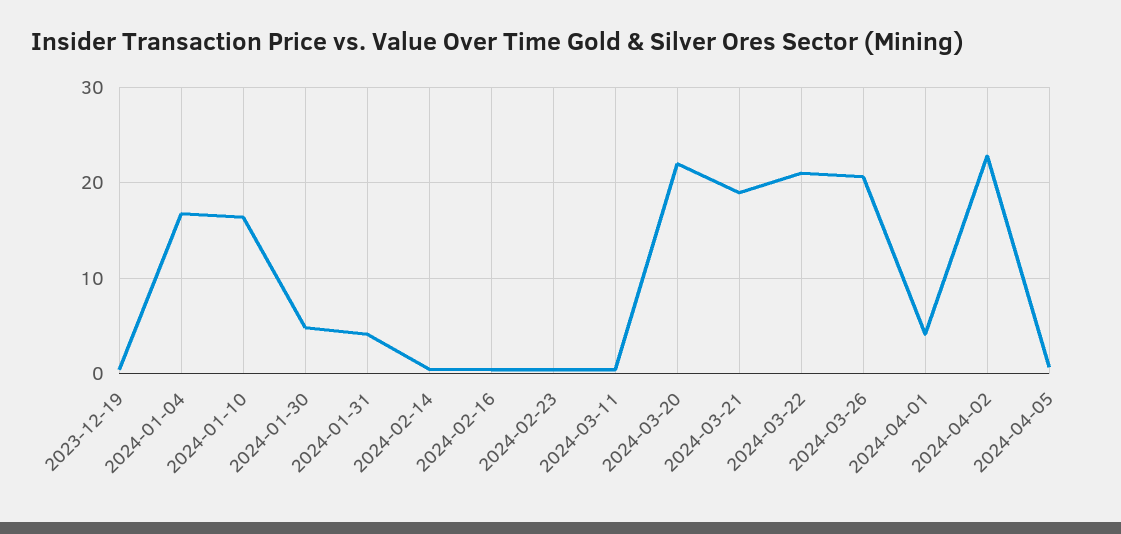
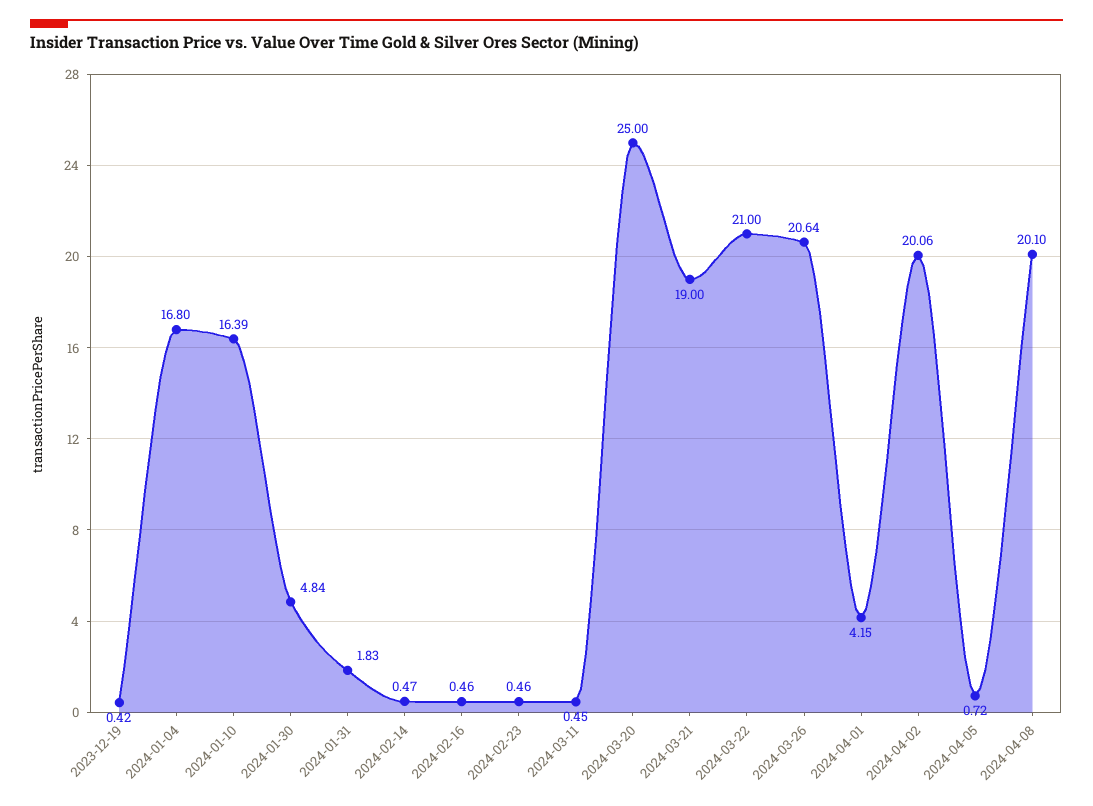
2024-01-31: 4 -> 1.83
2024-03-20: 22 -> 25
2024-04-02: 23 -> 20.06
2024-04-08: none -> 20.1

